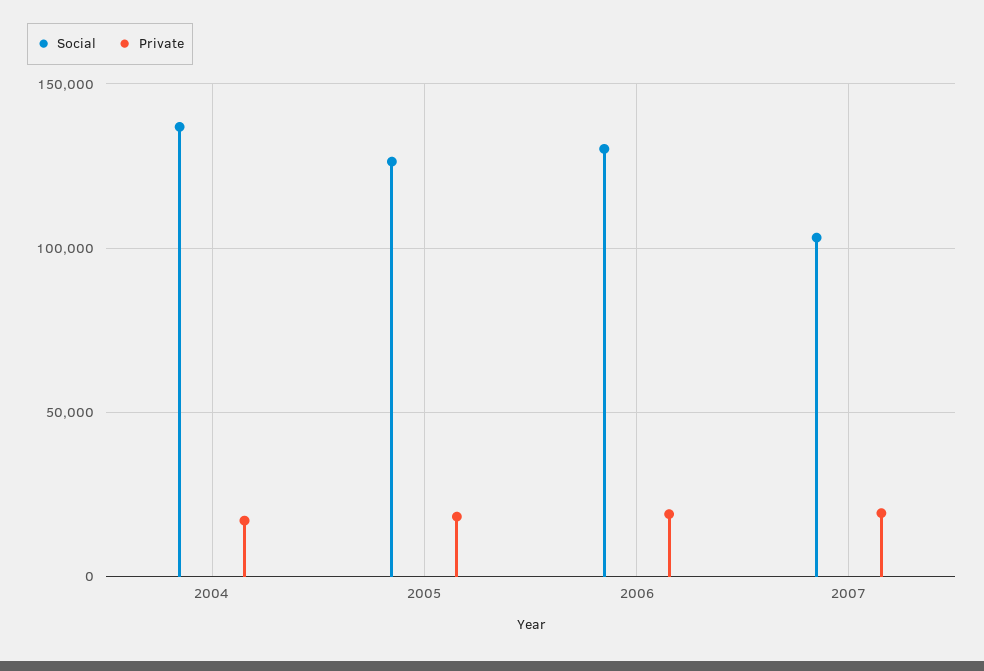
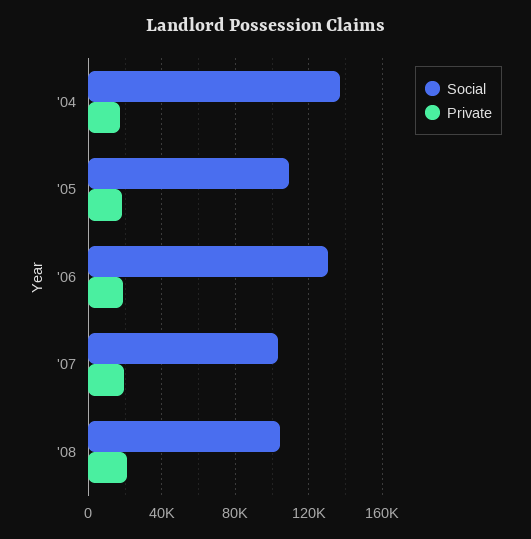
Social, 2005: 125000 -> 110000
Social, '08: none -> 105000
Private, '08: none -> 20000

